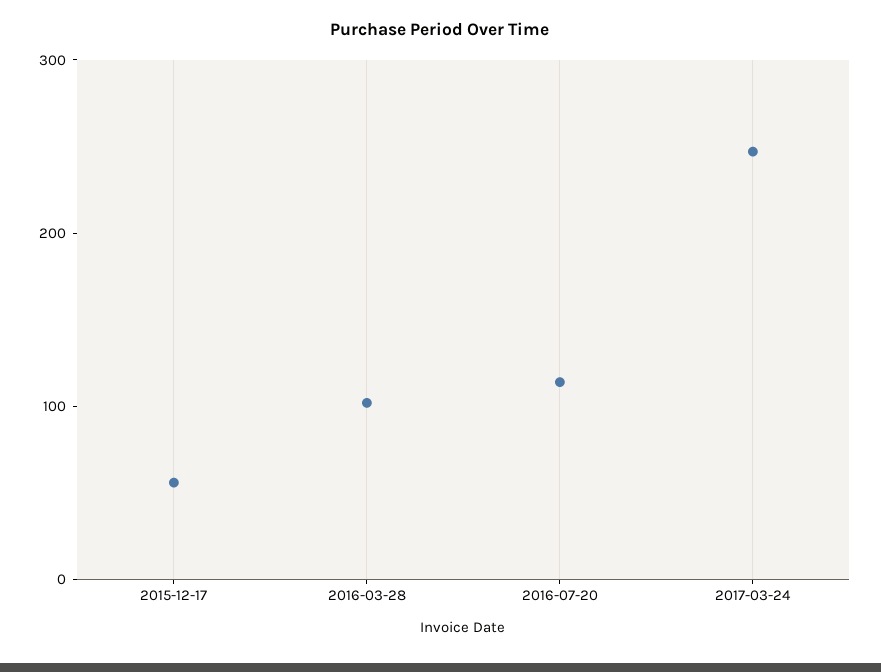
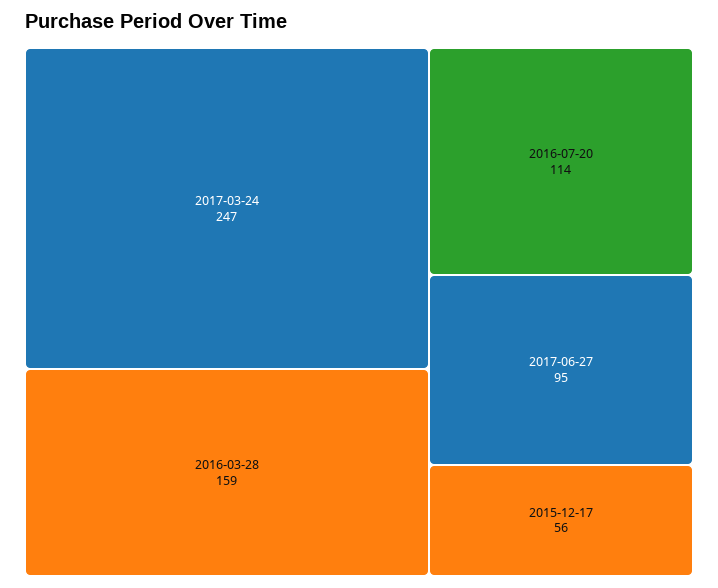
2016-03-28: 100 -> 159
2017-06-27: none -> 95

